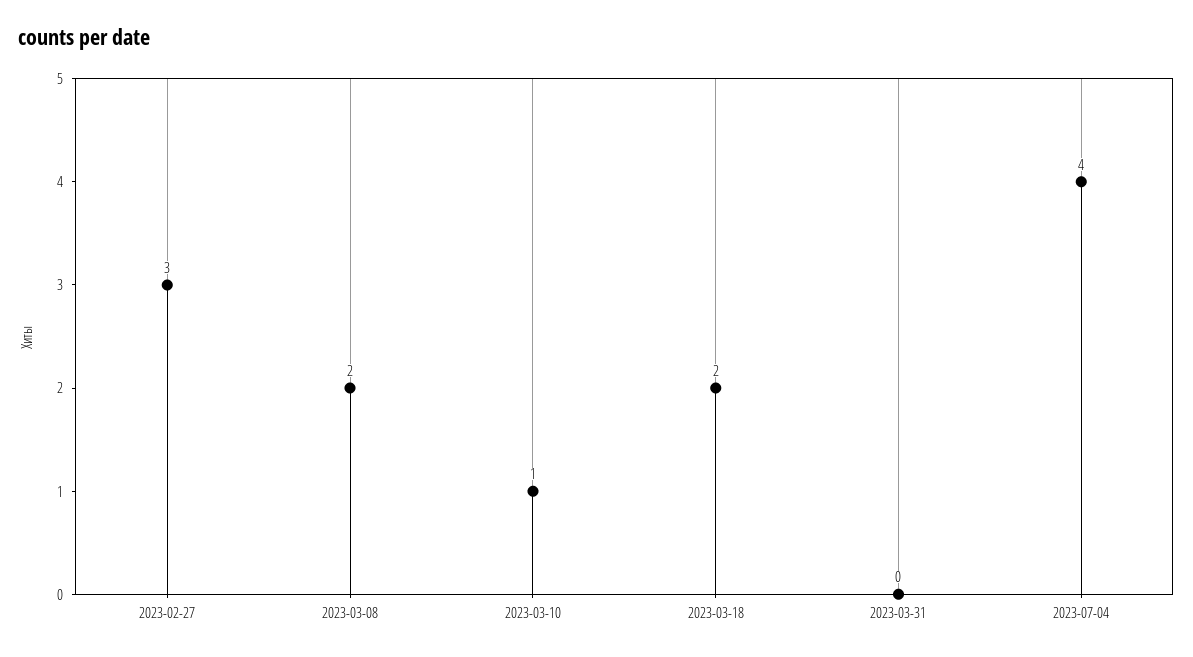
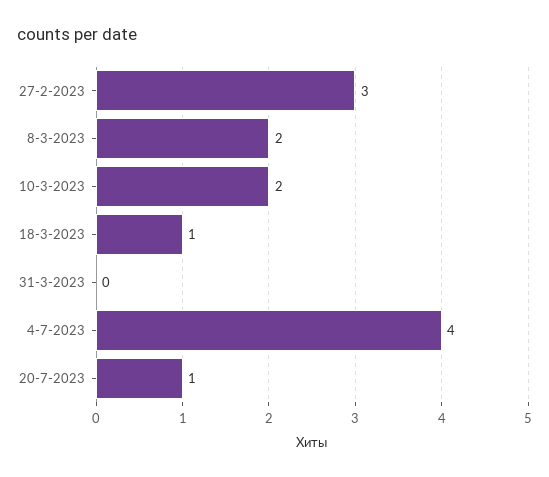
2023-03-10: 1 -> 2
2023-03-18: 2 -> 1
20-7-2023: none -> 1

